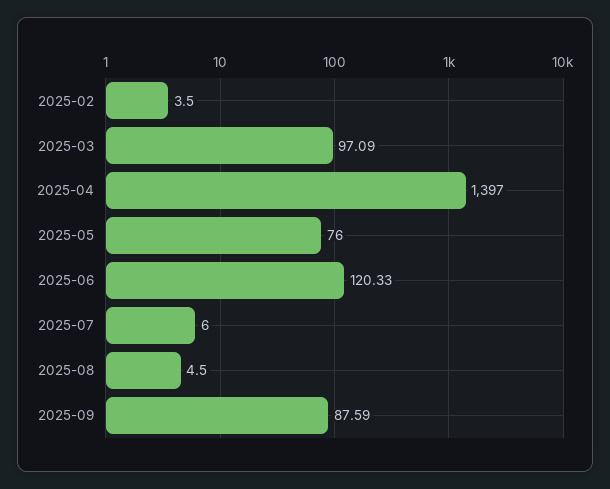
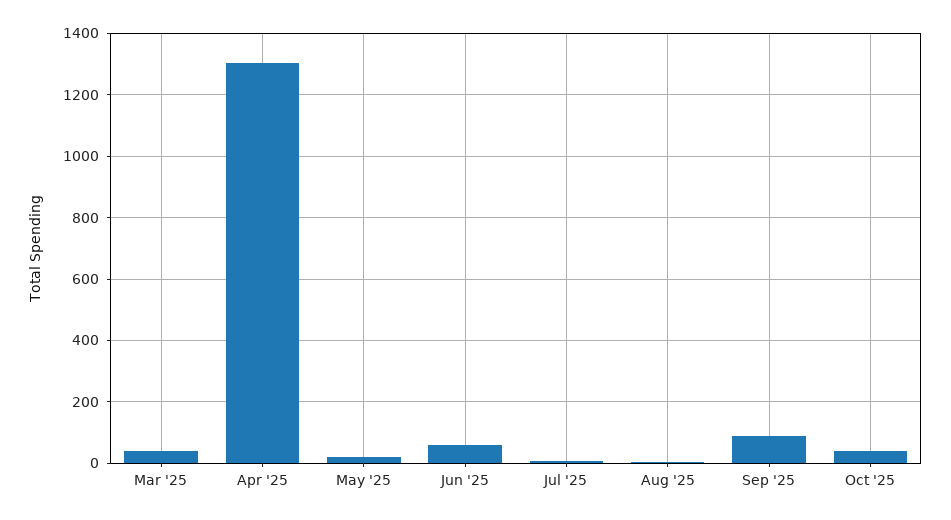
2025-02: 3.5 -> none
2025-03: 97.09 -> 40
2025-04: 1397 -> 1300
2025-05: 76 -> 20
2025-06: 120.33 -> 60
Oct '25: none -> 40

